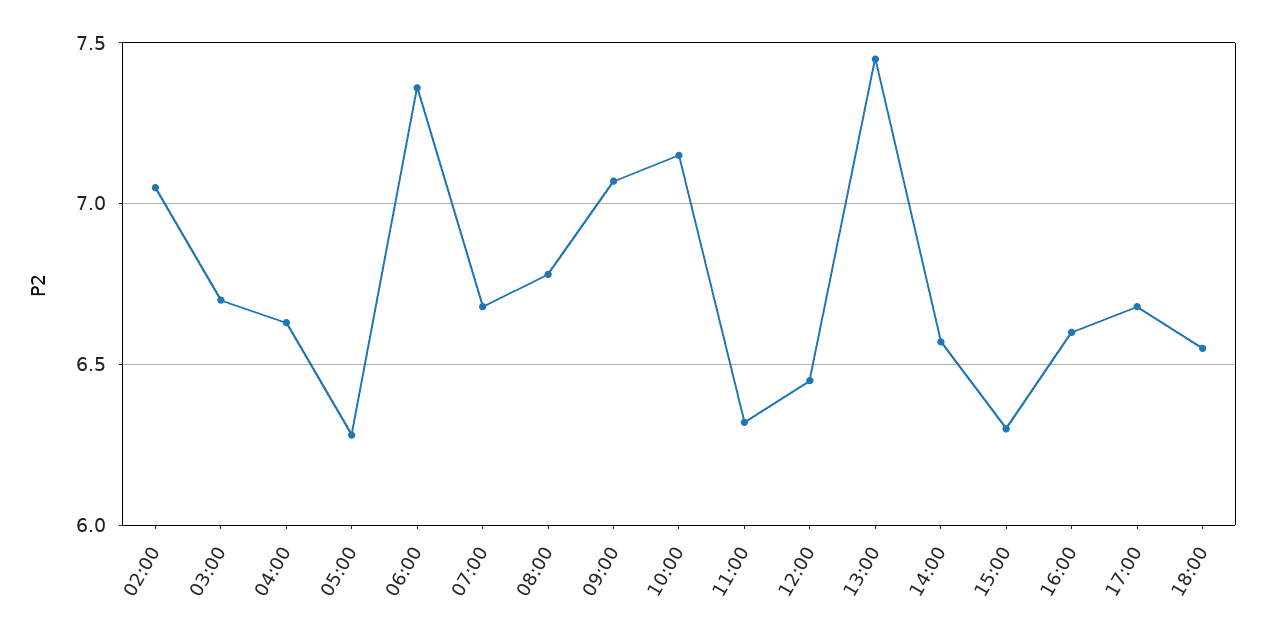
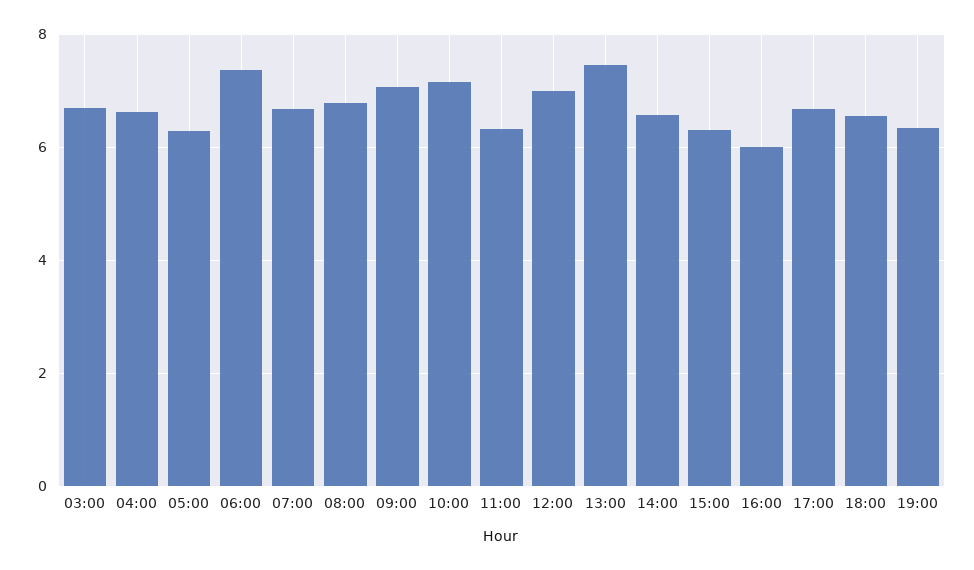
02:00: 7.05 -> none
12:00: 6.45 -> 7
16:00: 6.6 -> 6
19:00: none -> 6.4

